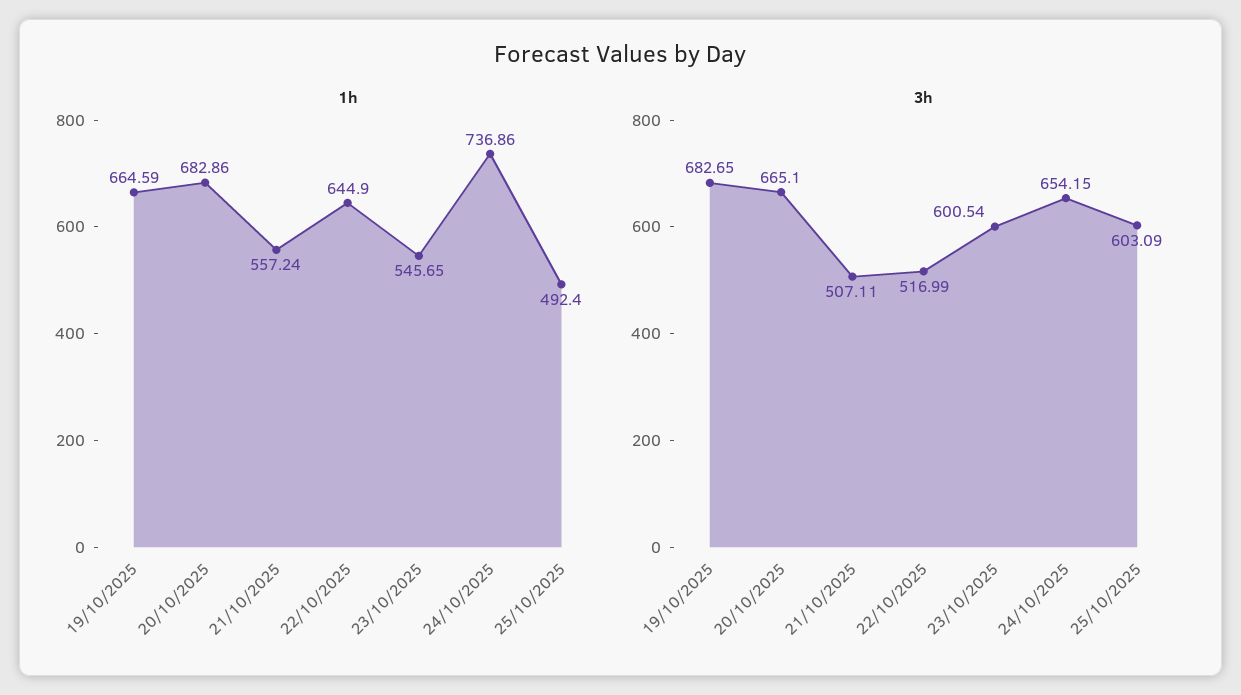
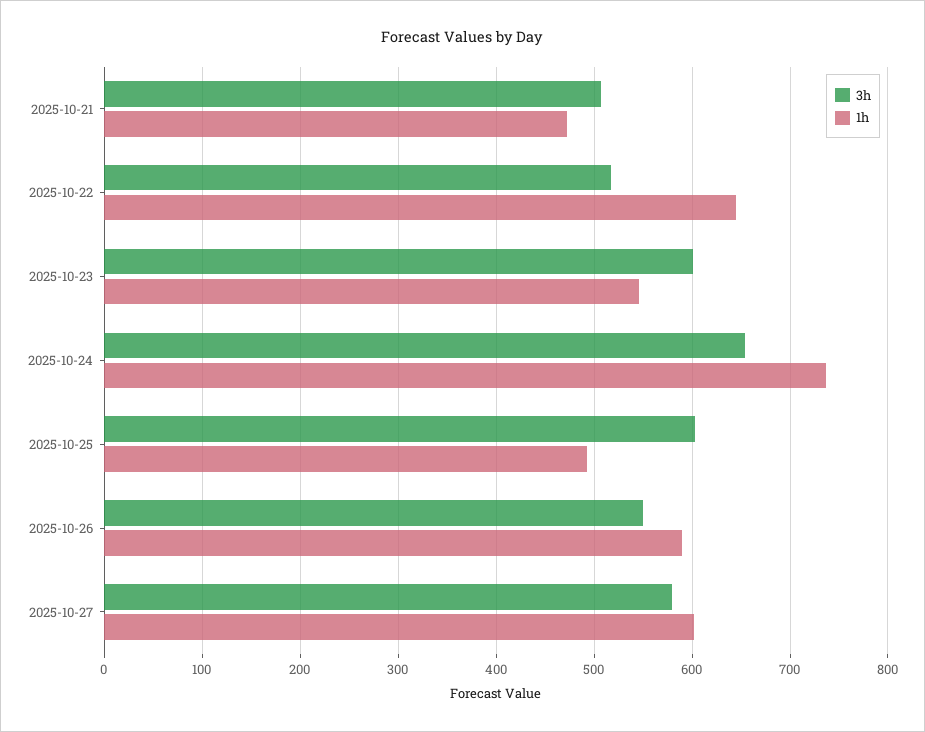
1h, 19/10/2025: 664.59 -> none
1h, 20/10/2025: 682.86 -> none
1h, 21/10/2025: 557.24 -> 470
3h, 19/10/2025: 682.65 -> none
3h, 20/10/2025: 665.1 -> none
3h, 2025-10-26: none -> 550
1h, 2025-10-26: none -> 590
3h, 2025-10-27: none -> 580
1h, 2025-10-27: none -> 600

